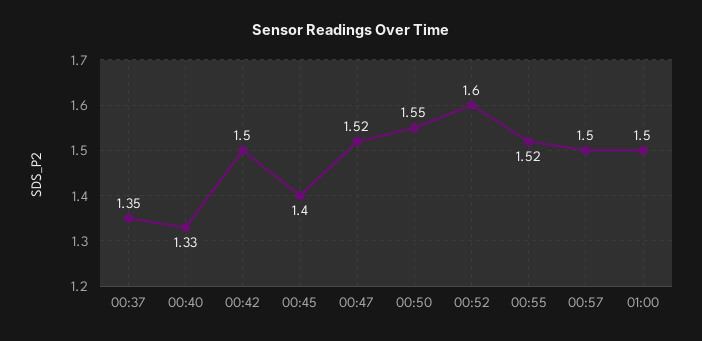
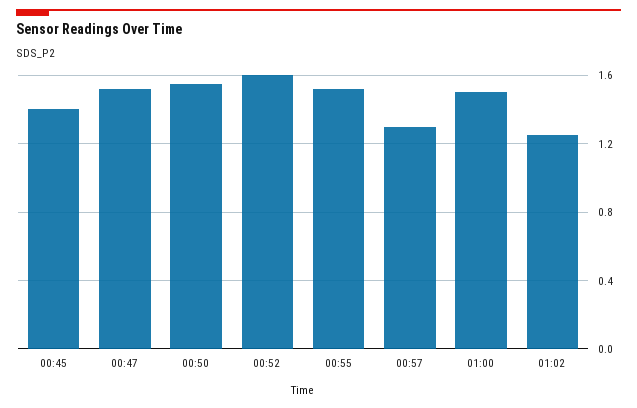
00:37: 1.35 -> none
00:40: 1.33 -> none
00:42: 1.5 -> none
00:57: 1.5 -> 1.3
01:02: none -> 1.25

